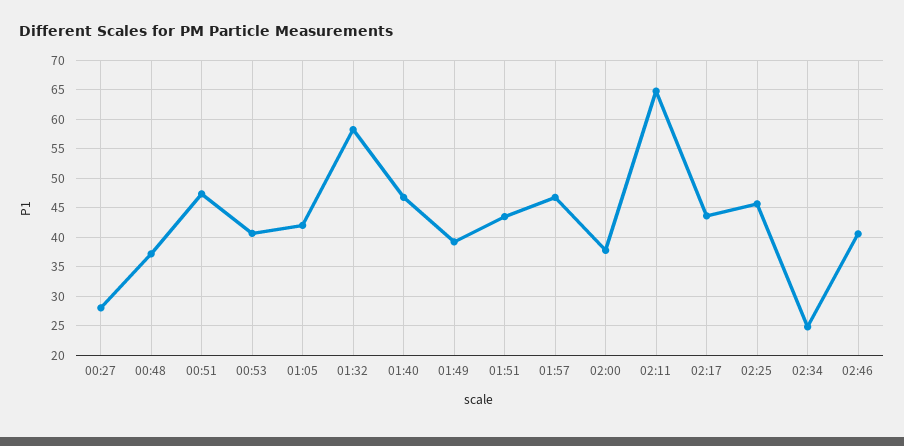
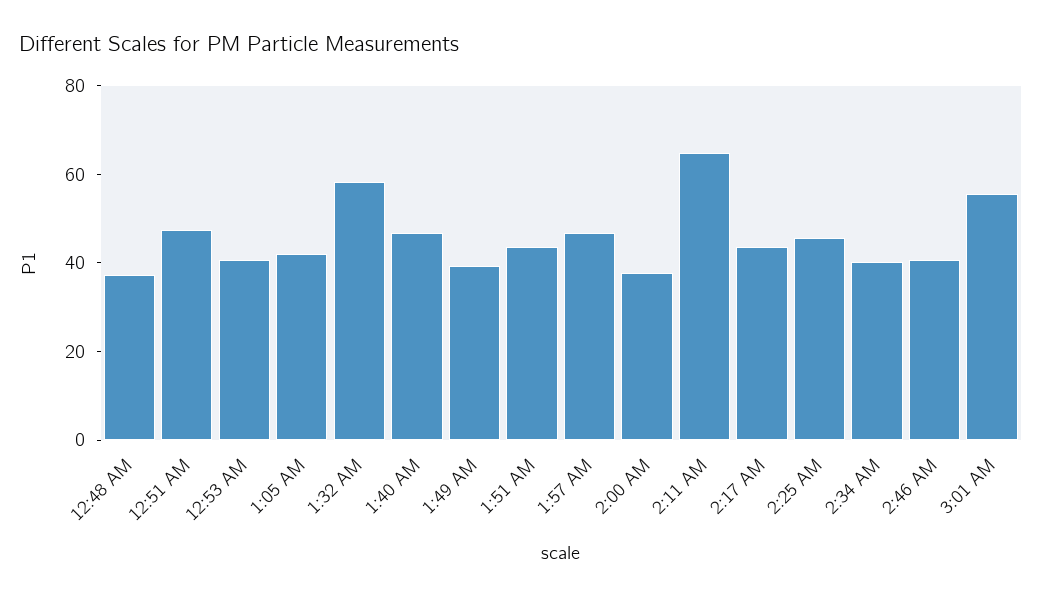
00:27: 27.5 -> none
02:34: 25 -> 40
3:01 AM: none -> 55

